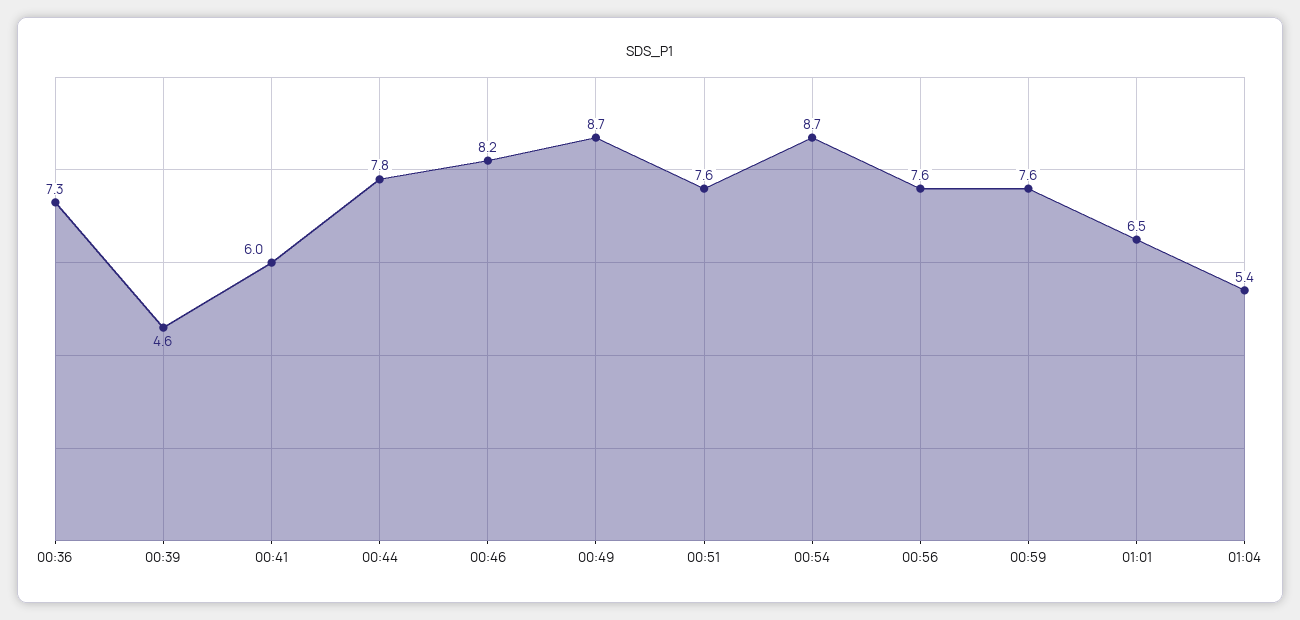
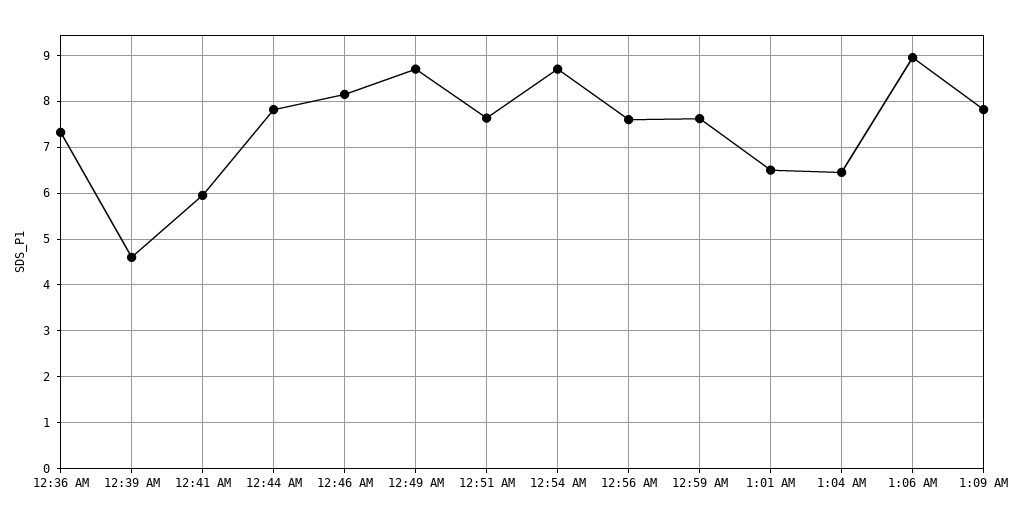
01:04: 5.4 -> 6.4
1:06 AM: none -> 9
1:09 AM: none -> 7.8

